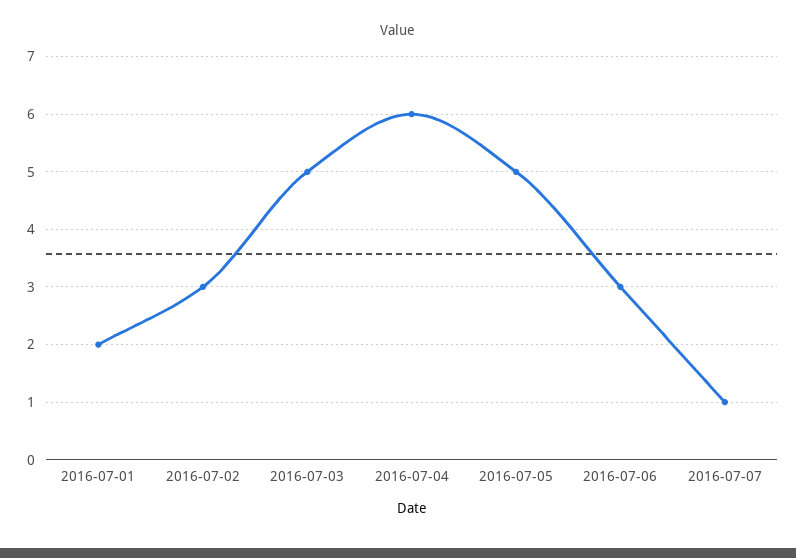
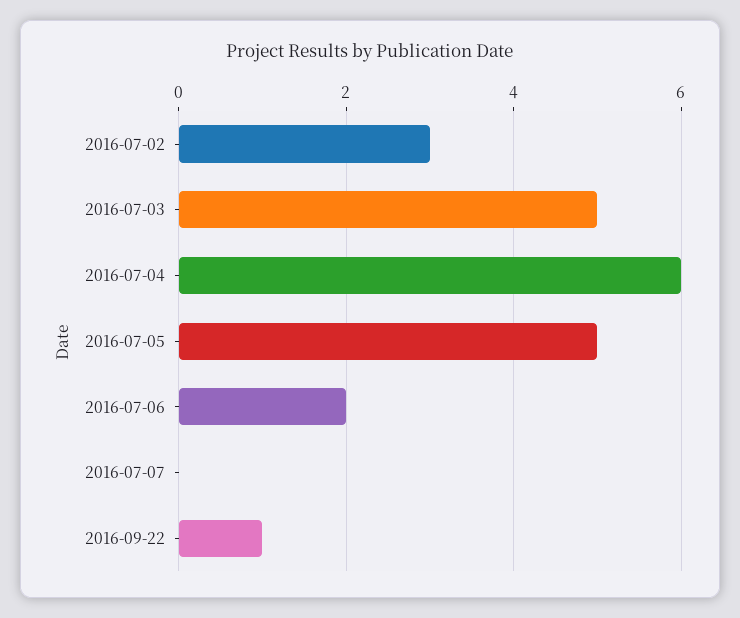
2016-07-01: 2 -> none
2016-07-06: 3 -> 2
2016-07-07: 1 -> 0
2016-09-22: none -> 1

